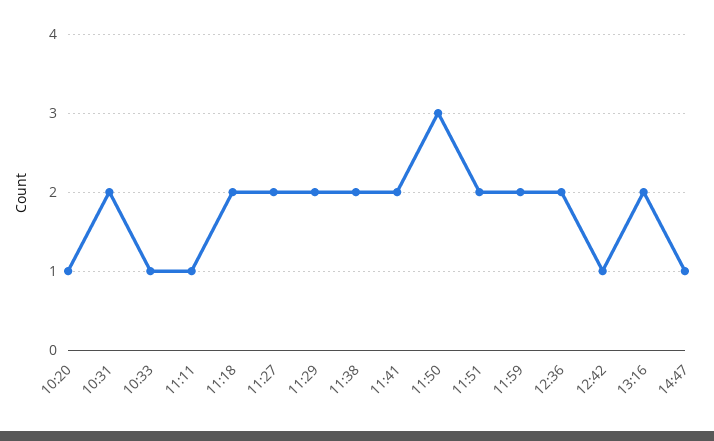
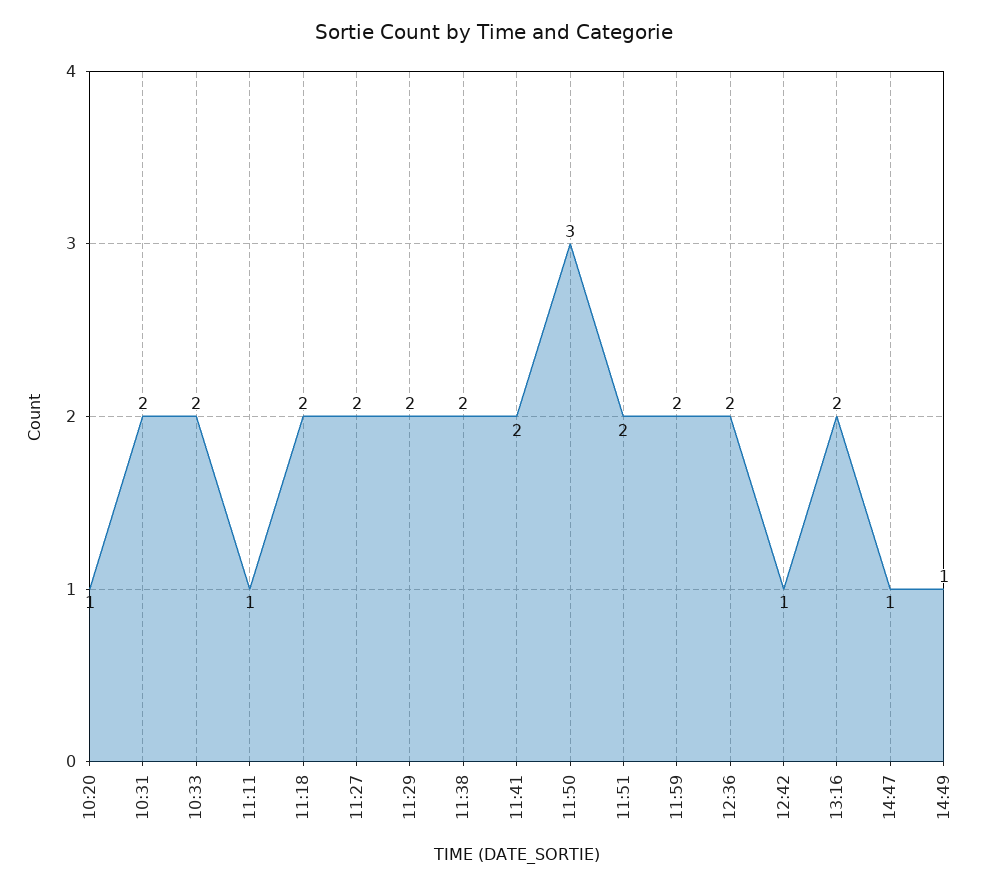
10:33: 1 -> 2
14:49: none -> 1

